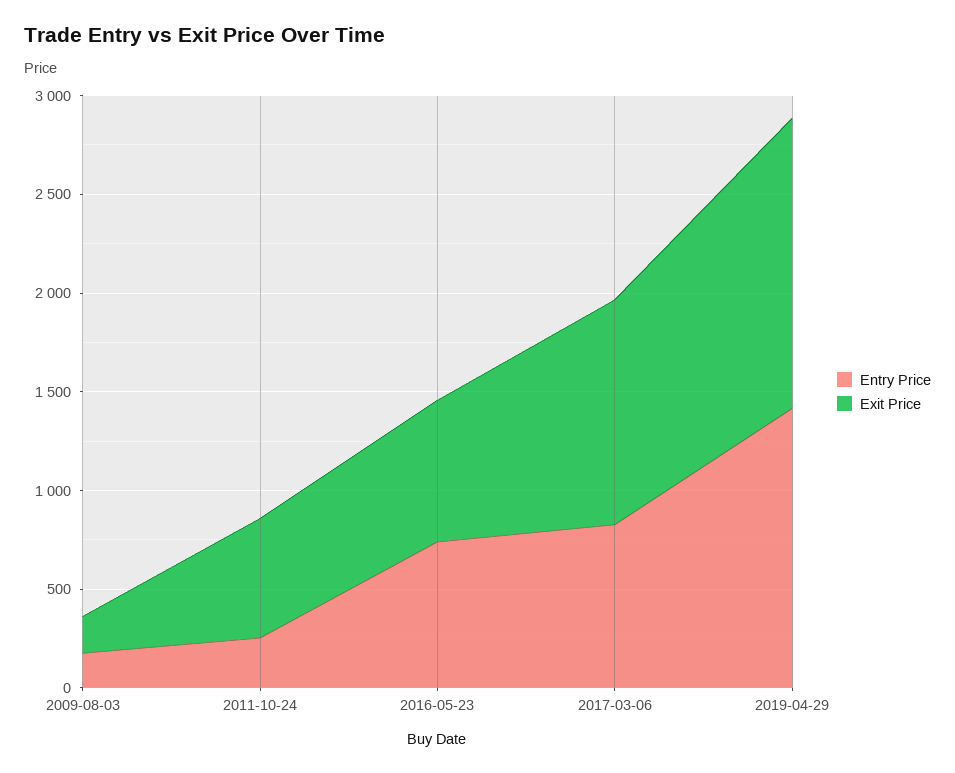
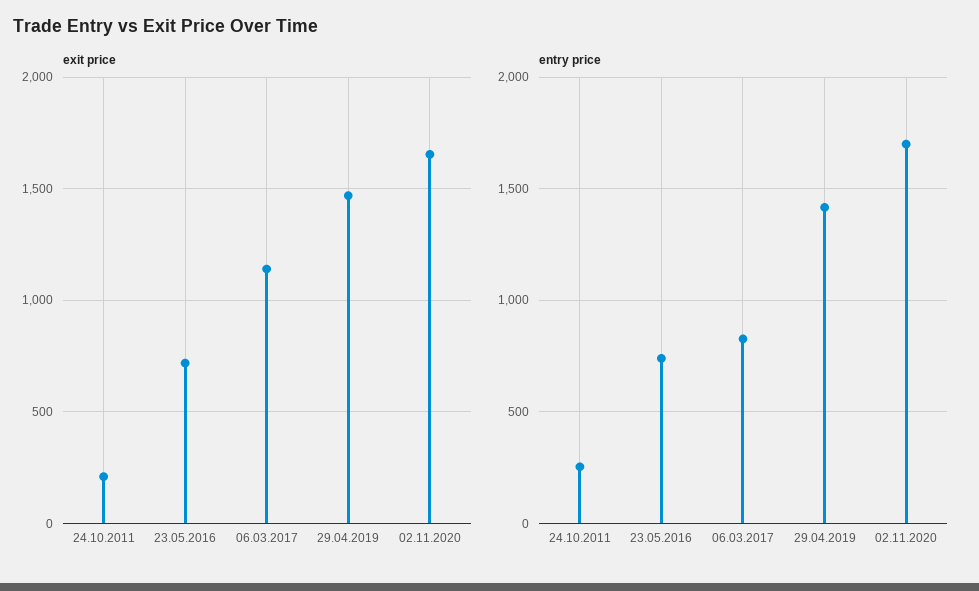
Entry Price, 2009-08-03: 200 -> none
Exit Price, 2009-08-03: 200 -> none
Exit Price, 2011-10-24: 600 -> 200
Exit Price, 02.11.2020: none -> 1650
Entry Price, 02.11.2020: none -> 1700

